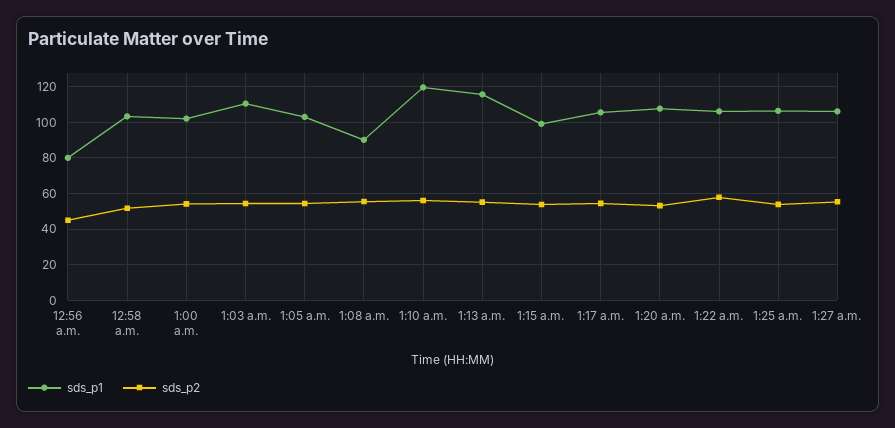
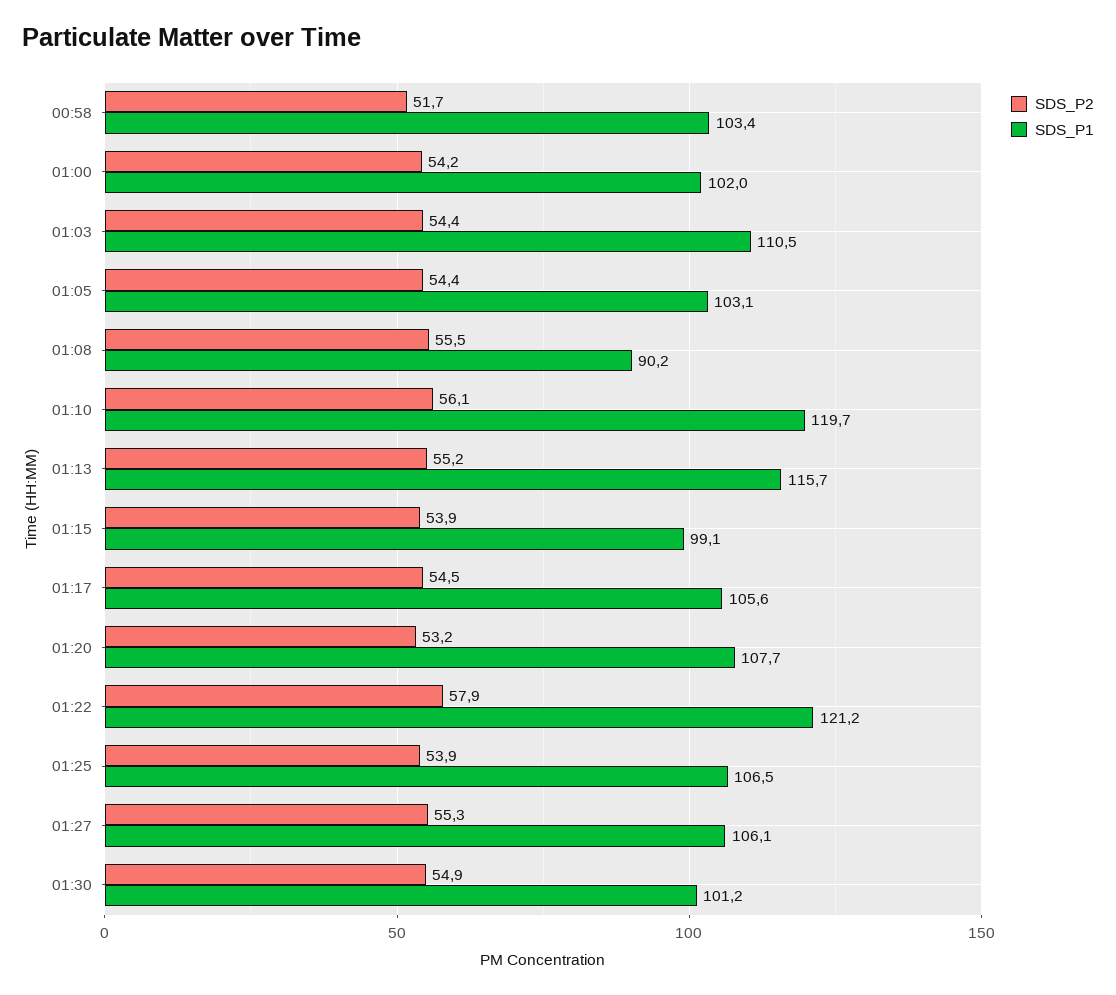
sds_p1, 12:56 a.m.: 80 -> none
sds_p2, 12:56 a.m.: 45 -> none
sds_p1, 1:22 a.m.: 105 -> 121.2
sds_p2, 01:30: none -> 54.9
sds_p1, 01:30: none -> 101.2

